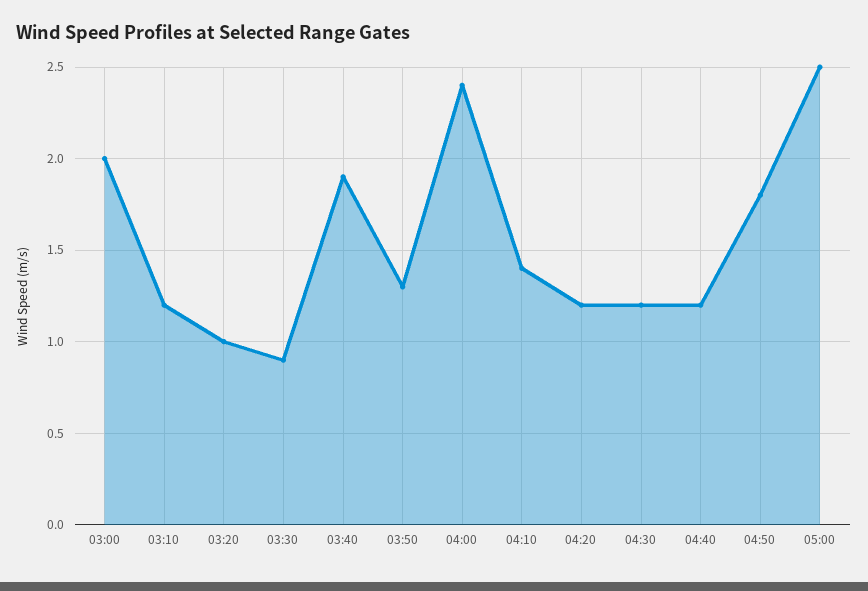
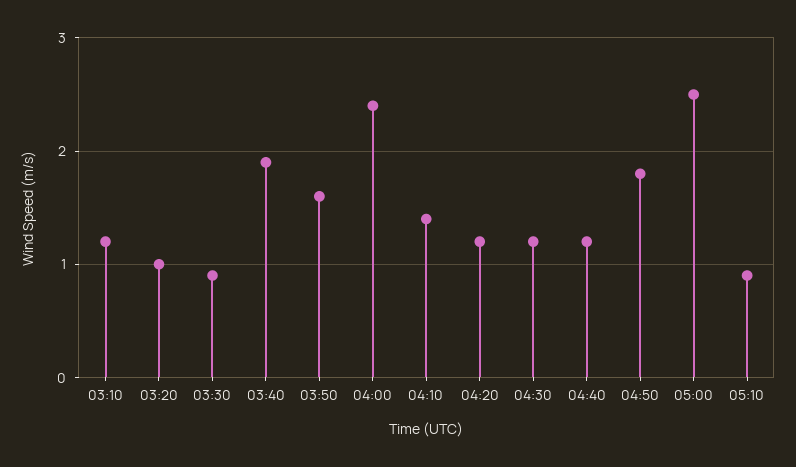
03:00: 2 -> none
03:50: 1.3 -> 1.6
05:10: none -> 0.9

